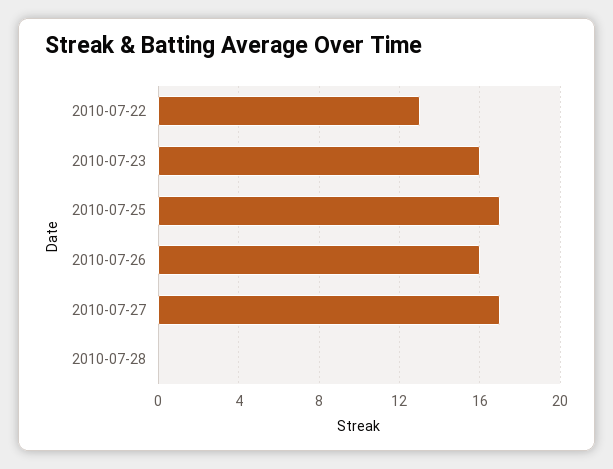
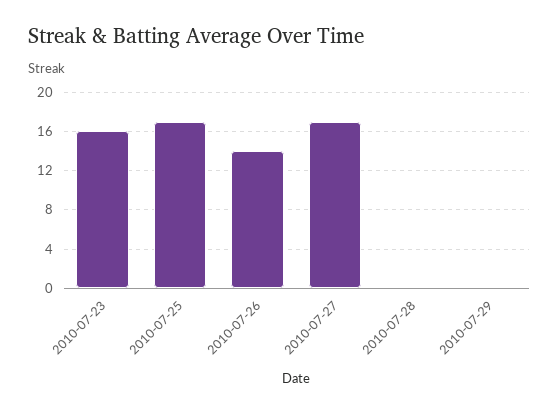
2010-07-22: 13 -> none
2010-07-26: 16 -> 14
2010-07-29: none -> 0

